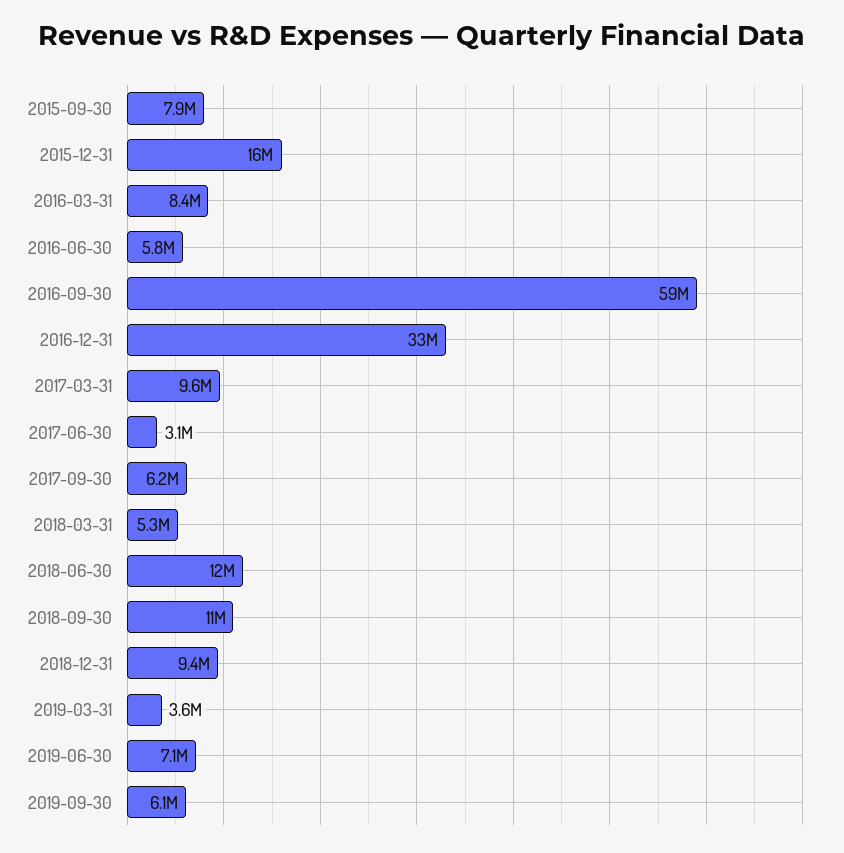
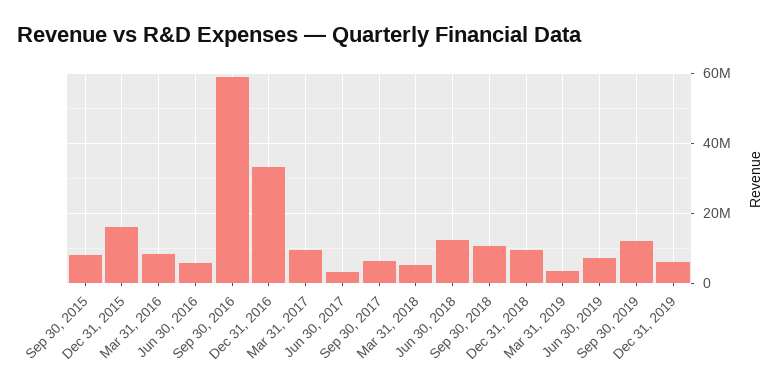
2019-09-30: 6100000 -> 12000000
Dec 31, 2019: none -> 6000000

